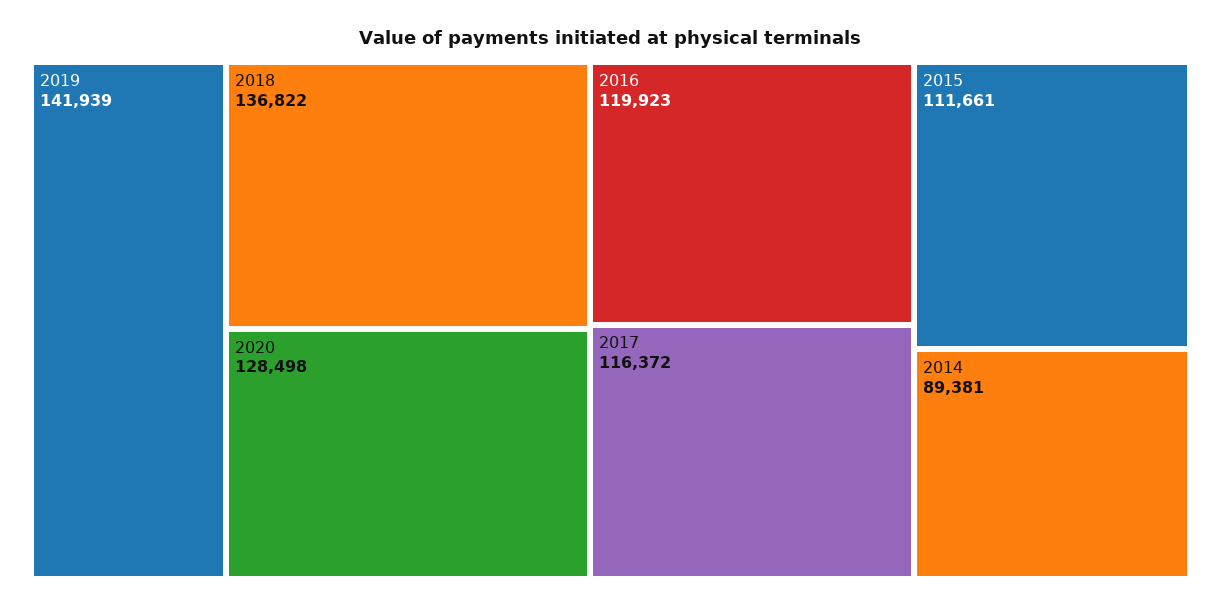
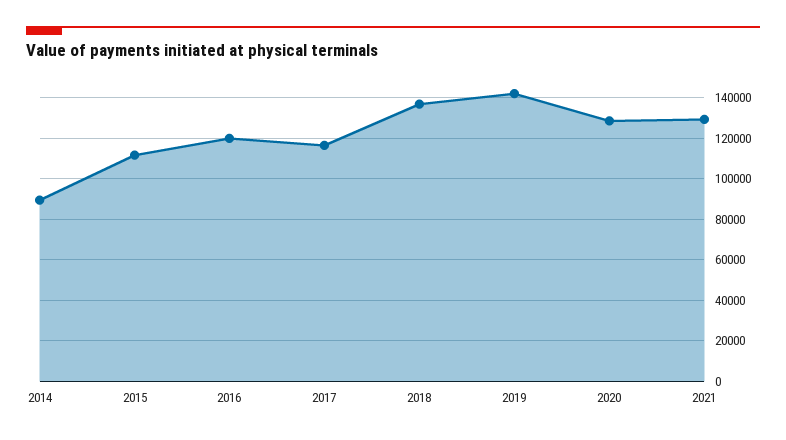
2021: none -> 130000

